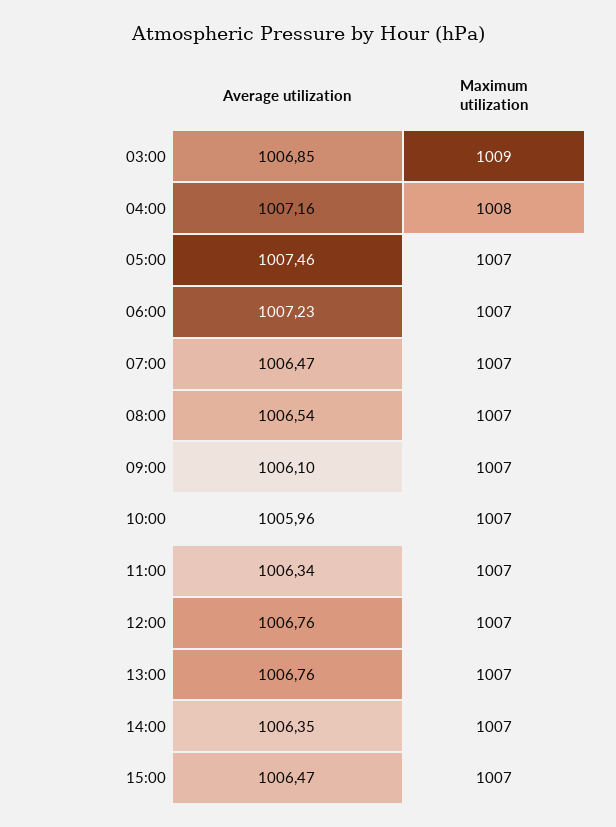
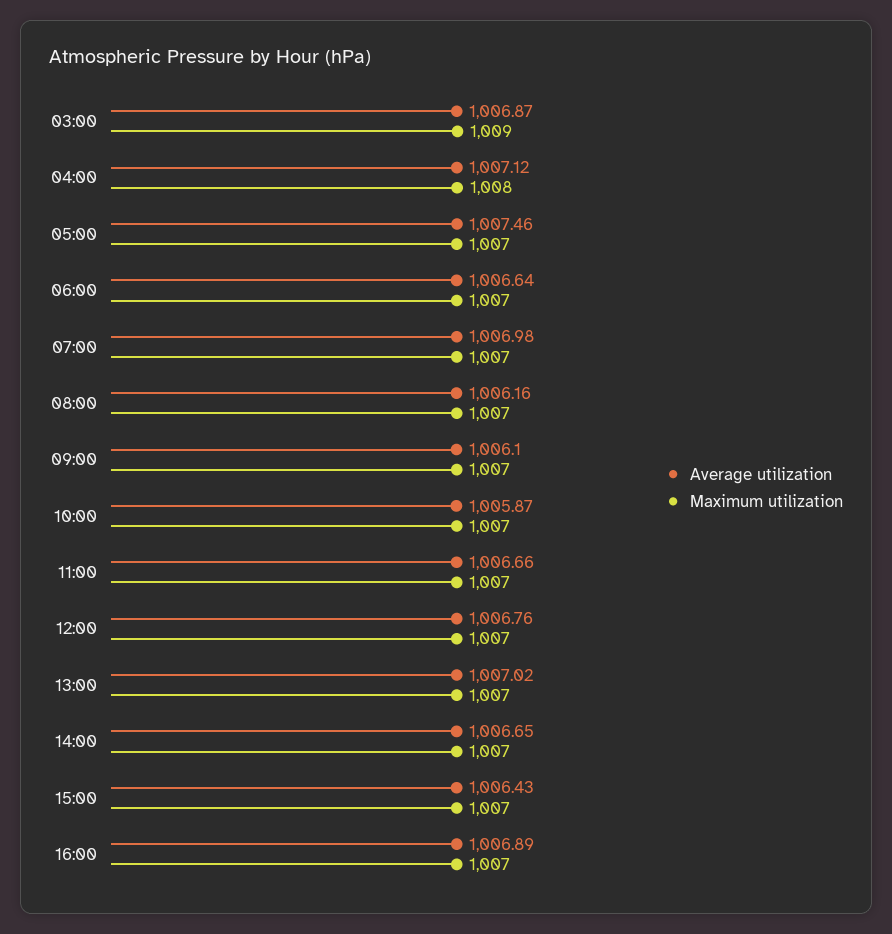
Average utilization, 03:00: 1006.85 -> 1006.87
Average utilization, 04:00: 1007.16 -> 1007.12
Average utilization, 06:00: 1007.23 -> 1006.64
Average utilization, 07:00: 1006.47 -> 1006.98
Average utilization, 08:00: 1006.54 -> 1006.16
Average utilization, 10:00: 1005.96 -> 1005.87
Average utilization, 11:00: 1006.34 -> 1006.66
Average utilization, 13:00: 1006.76 -> 1007.02
Average utilization, 14:00: 1006.35 -> 1006.65
Average utilization, 15:00: 1006.47 -> 1006.43
Average utilization, 16:00: none -> 1006.89
Maximum utilization, 16:00: none -> 1007

